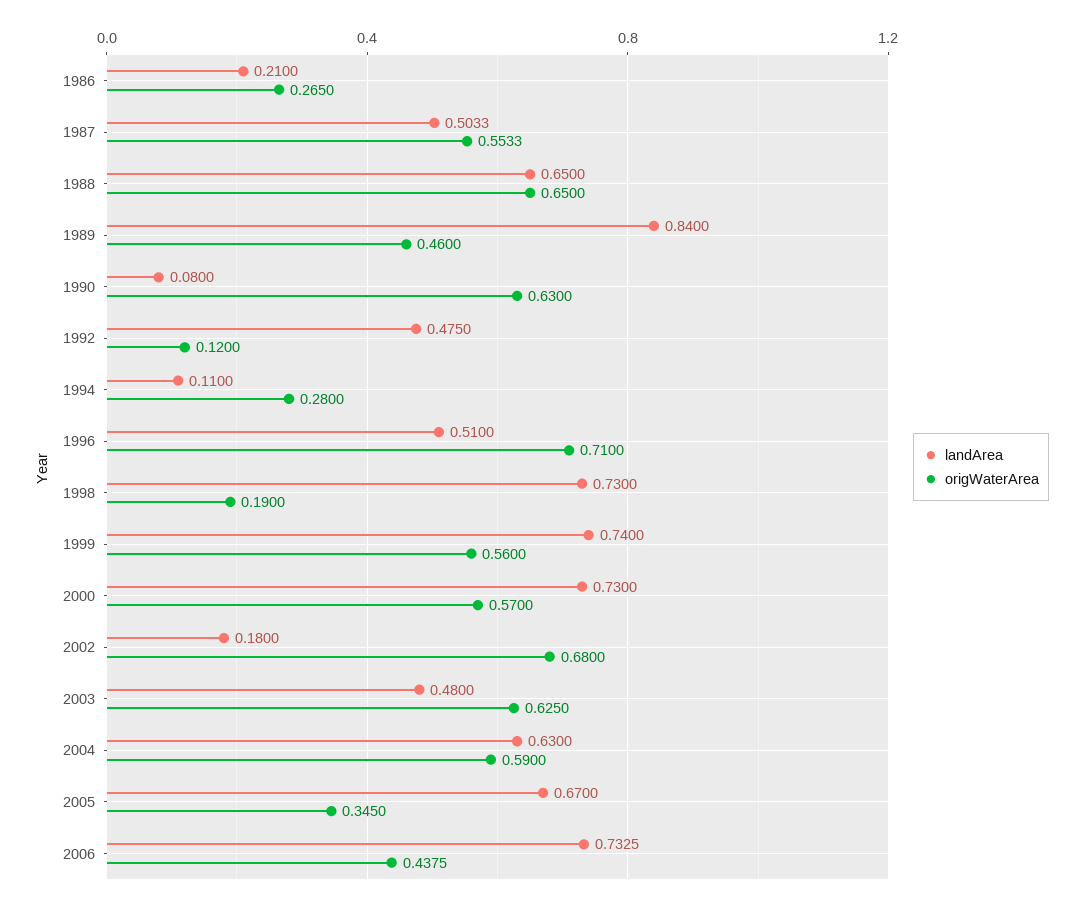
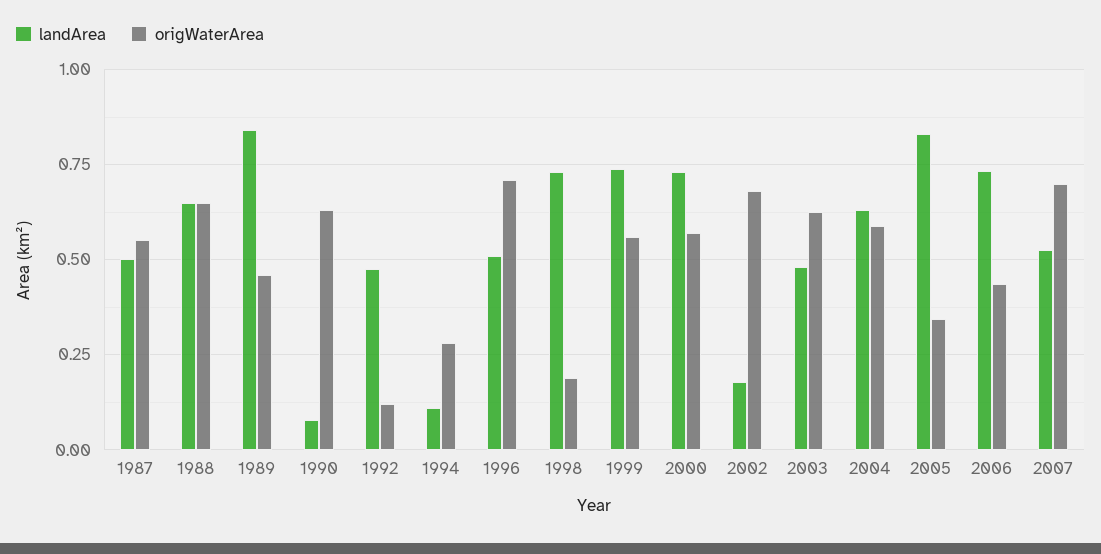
landArea, 1986: 0.21 -> none
origWaterArea, 1986: 0.265 -> none
landArea, 2005: 0.67 -> 0.825
landArea, 2007: none -> 0.525
origWaterArea, 2007: none -> 0.7

